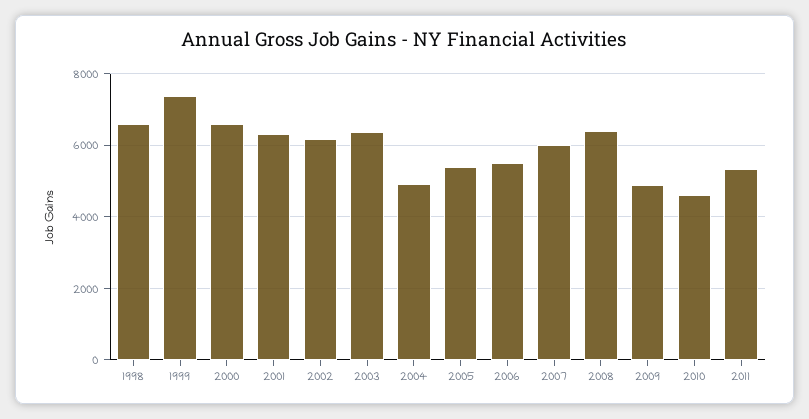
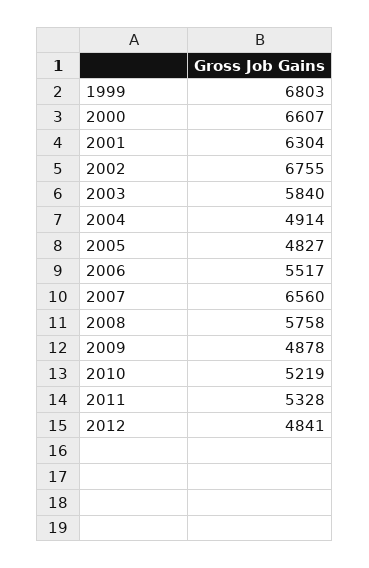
1998: 6600 -> none
1999: 7400 -> 6803
2002: 6200 -> 6755
2003: 6400 -> 5840
2005: 5400 -> 4827
2007: 6000 -> 6560
2008: 6400 -> 5758
2010: 4600 -> 5219
2012: none -> 4841

